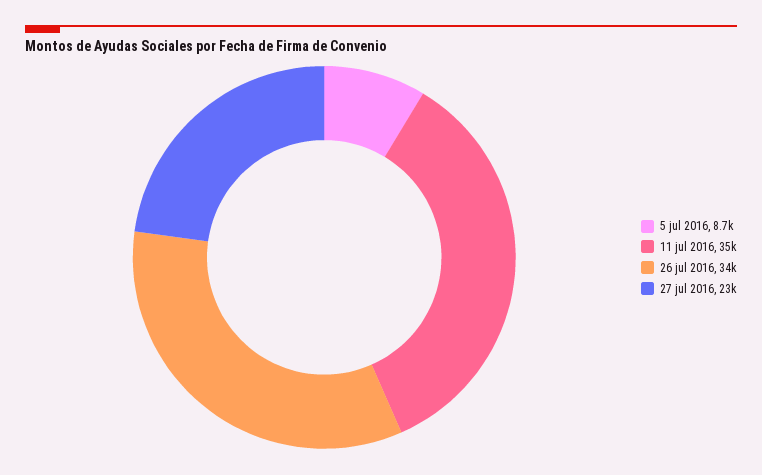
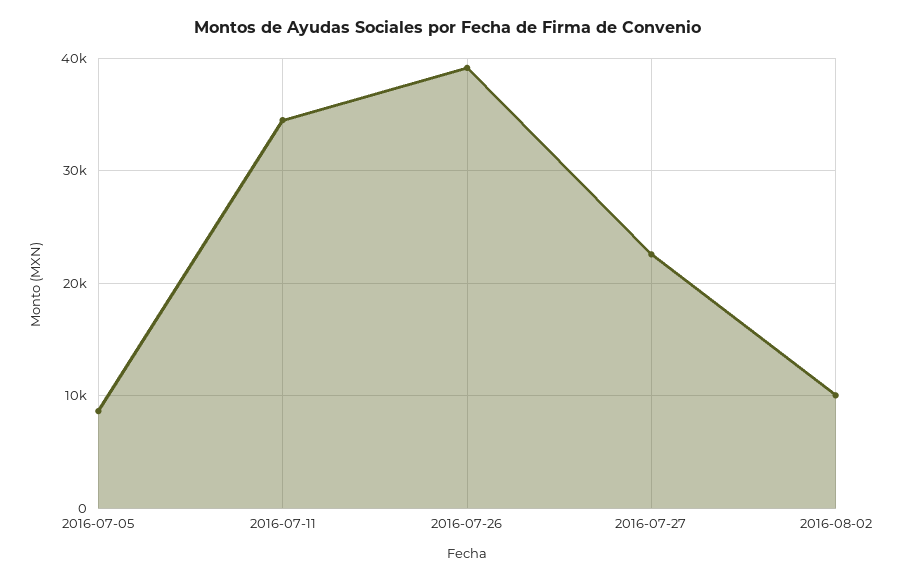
26 jul 2016: 34000 -> 39000
2016-08-02: none -> 10000

